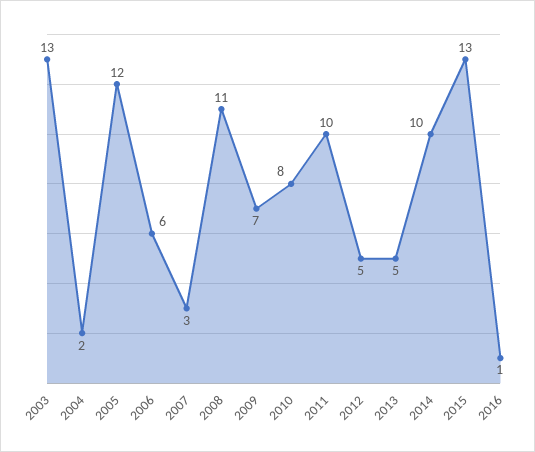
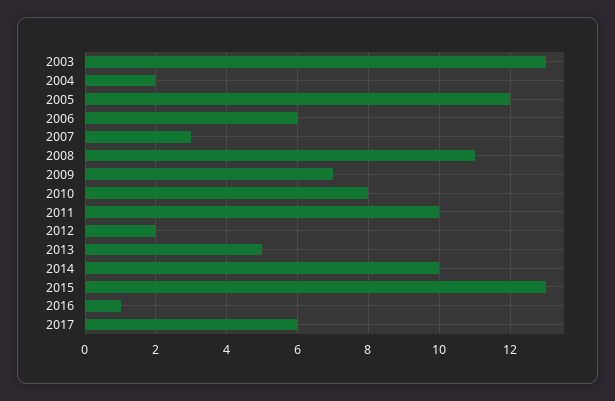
2012: 5 -> 2
2017: none -> 6

